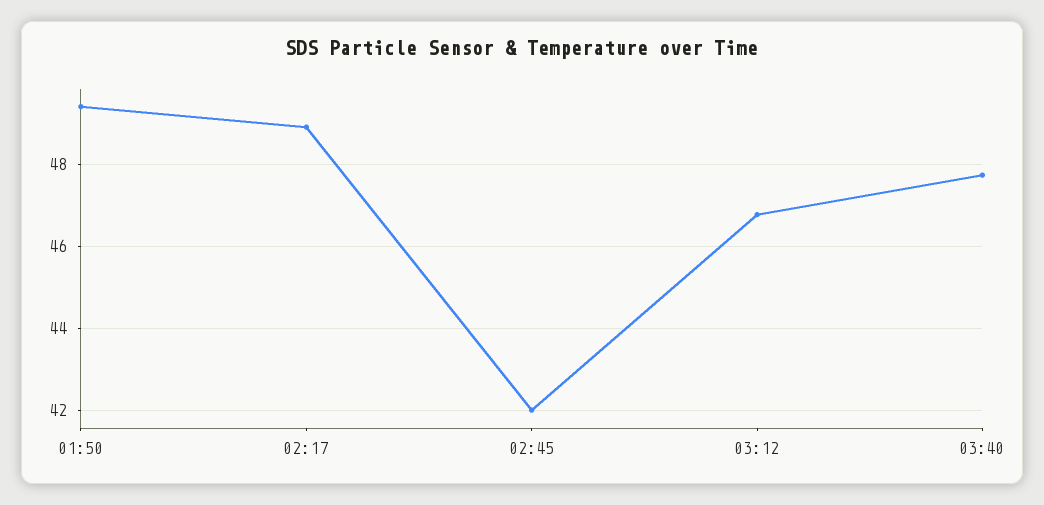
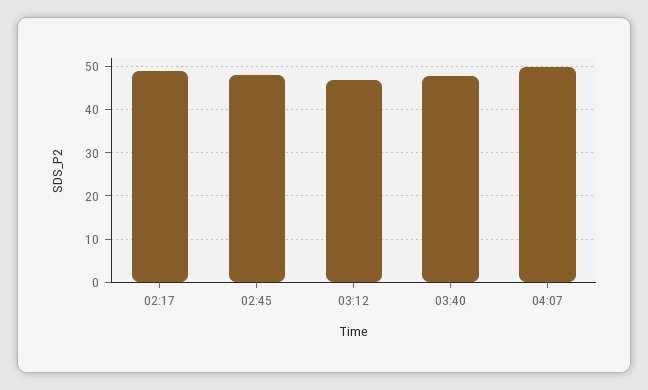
01:50: 49.4 -> none
02:45: 42 -> 48
04:07: none -> 50

